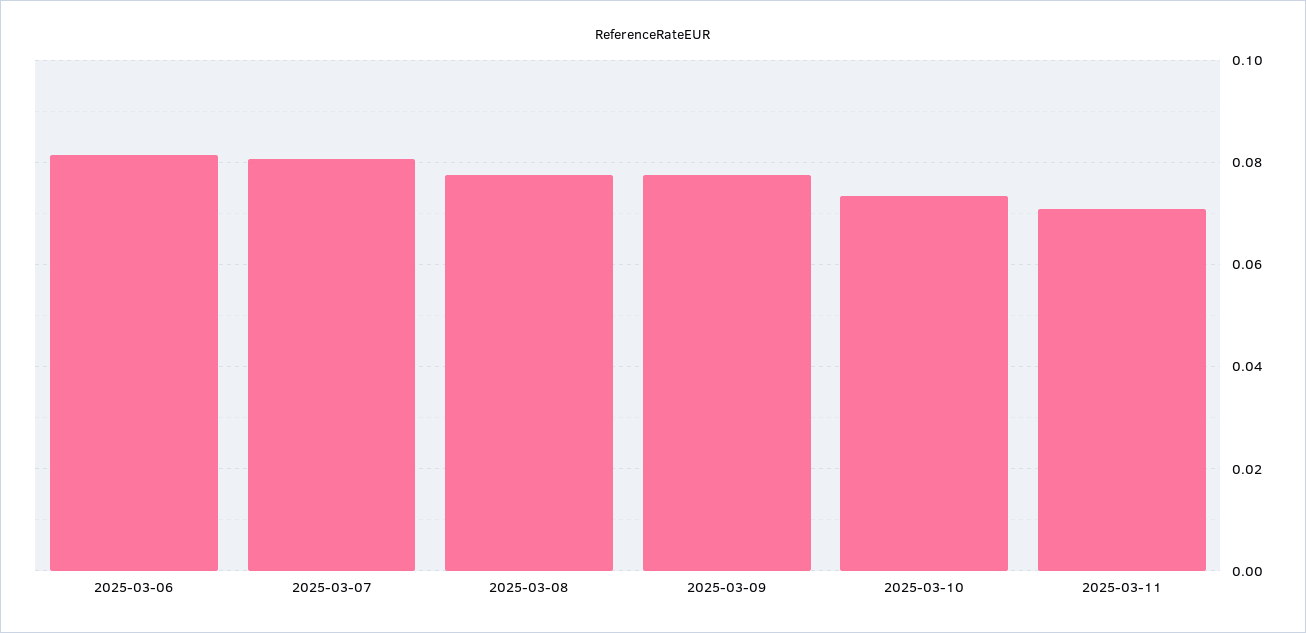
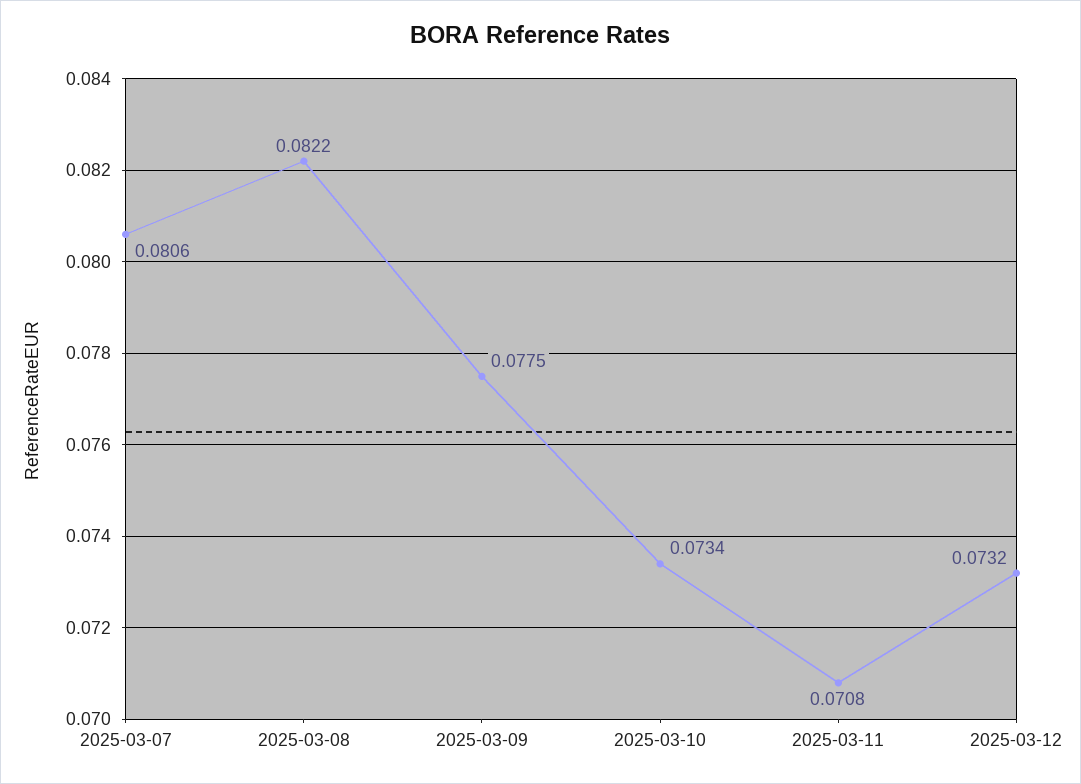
2025-03-06: 0.082 -> none
2025-03-08: 0.078 -> 0.0822
2025-03-12: none -> 0.0732

